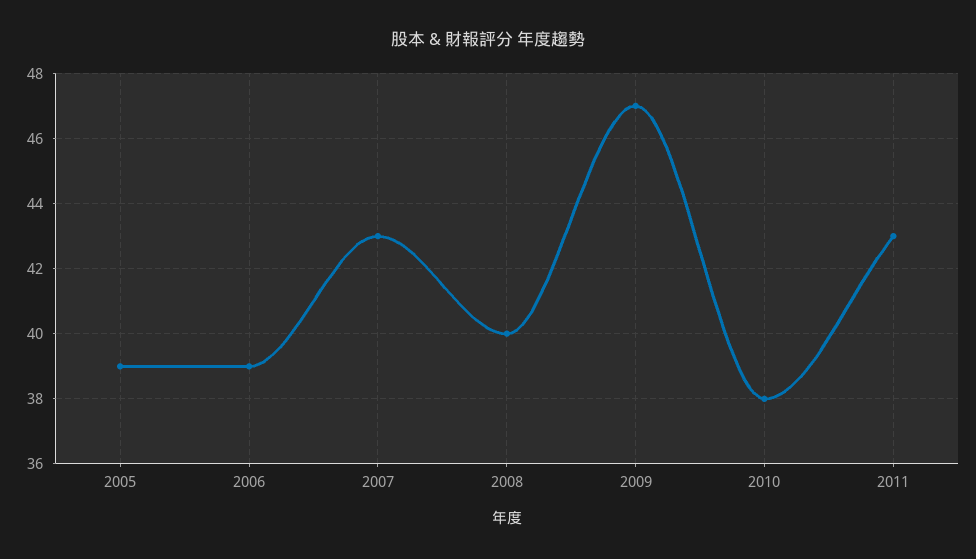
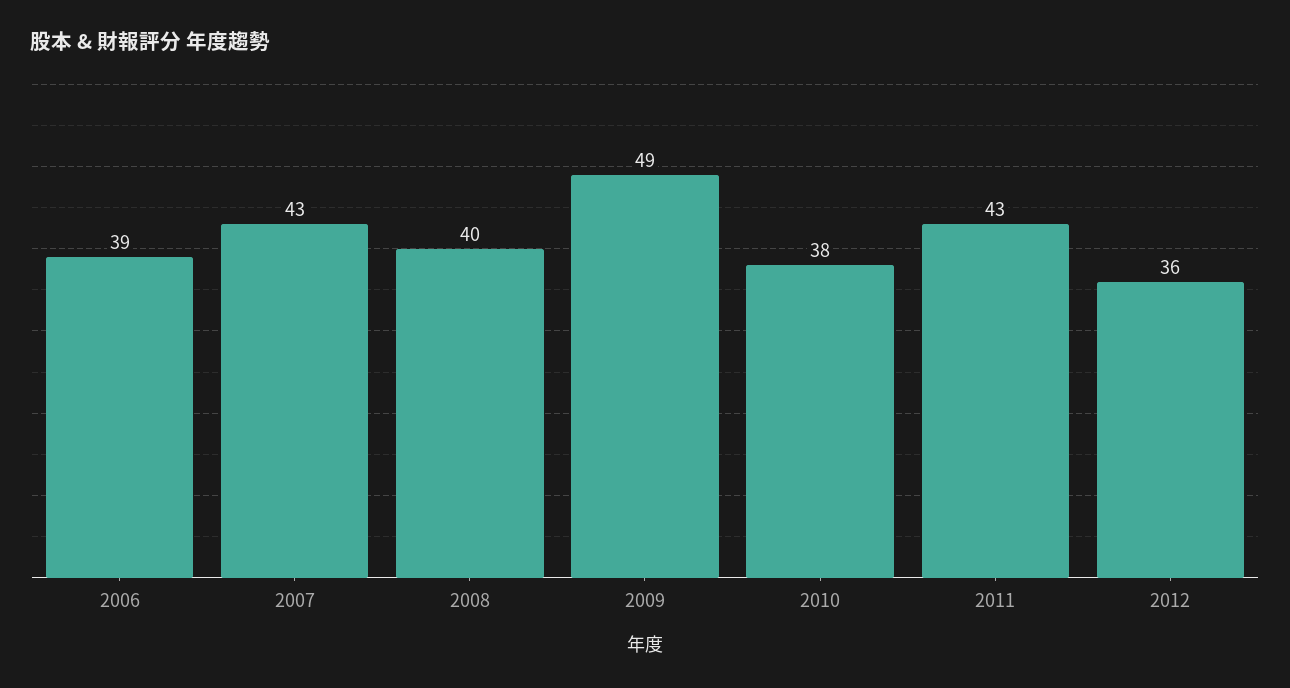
2005: 39 -> none
2009: 47 -> 49
2012: none -> 36

